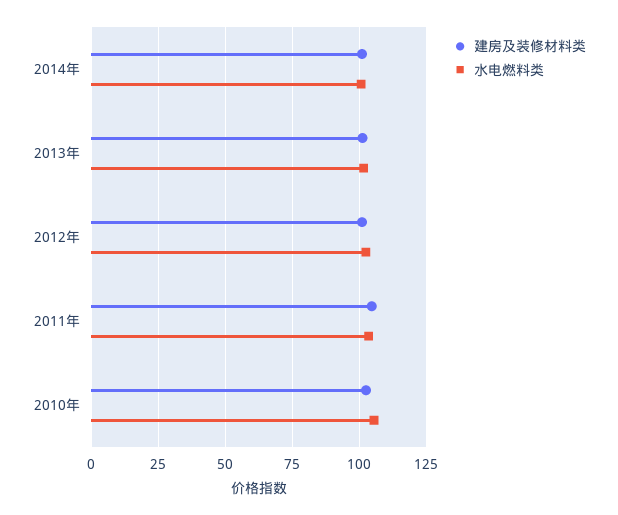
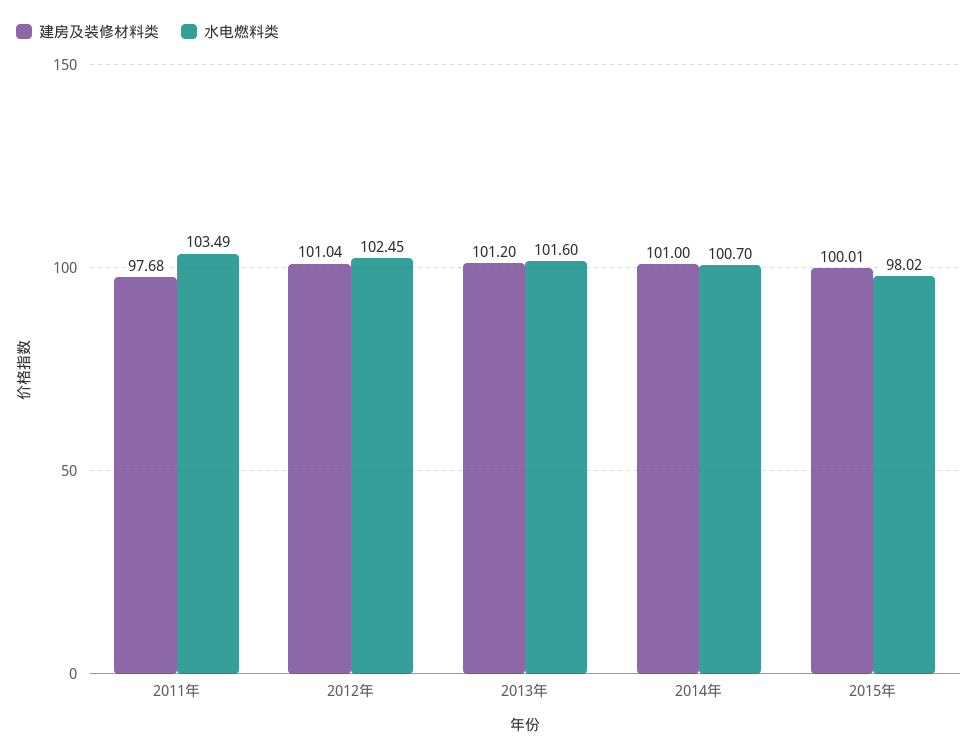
建房及装修材料类, 2011年: 105 -> 97.68
建房及装修材料类, 2010年: 102.5 -> none
水电燃料类, 2010年: 105 -> none
建房及装修材料类, 2015年: none -> 100.01
水电燃料类, 2015年: none -> 98.02

